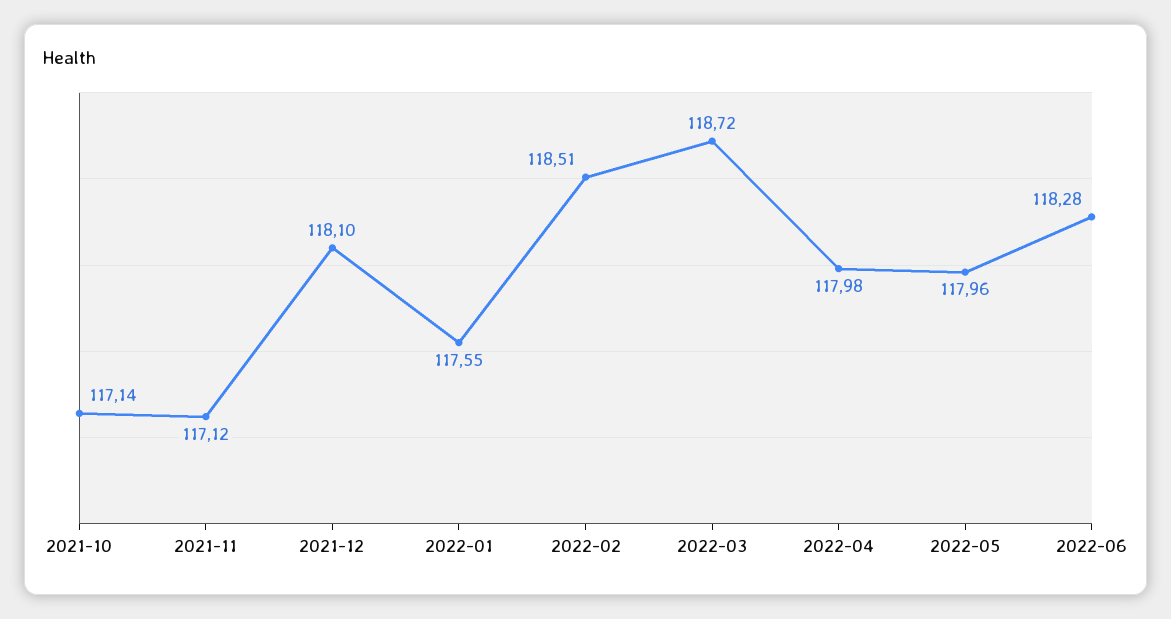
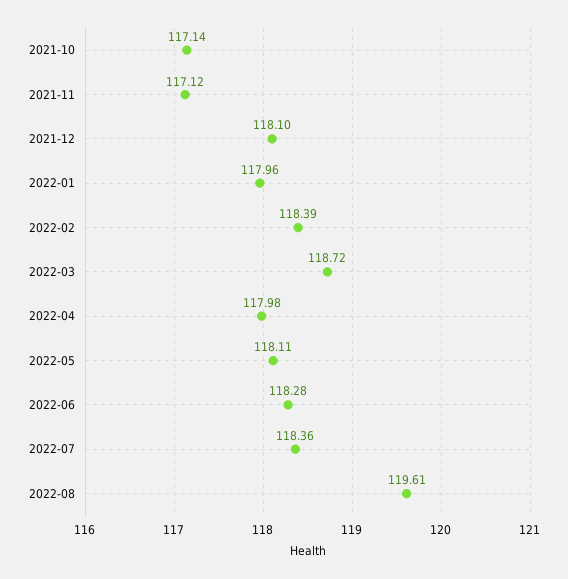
2022-01: 117.55 -> 117.96
2022-02: 118.51 -> 118.39
2022-05: 117.96 -> 118.11
2022-07: none -> 118.36
2022-08: none -> 119.61

